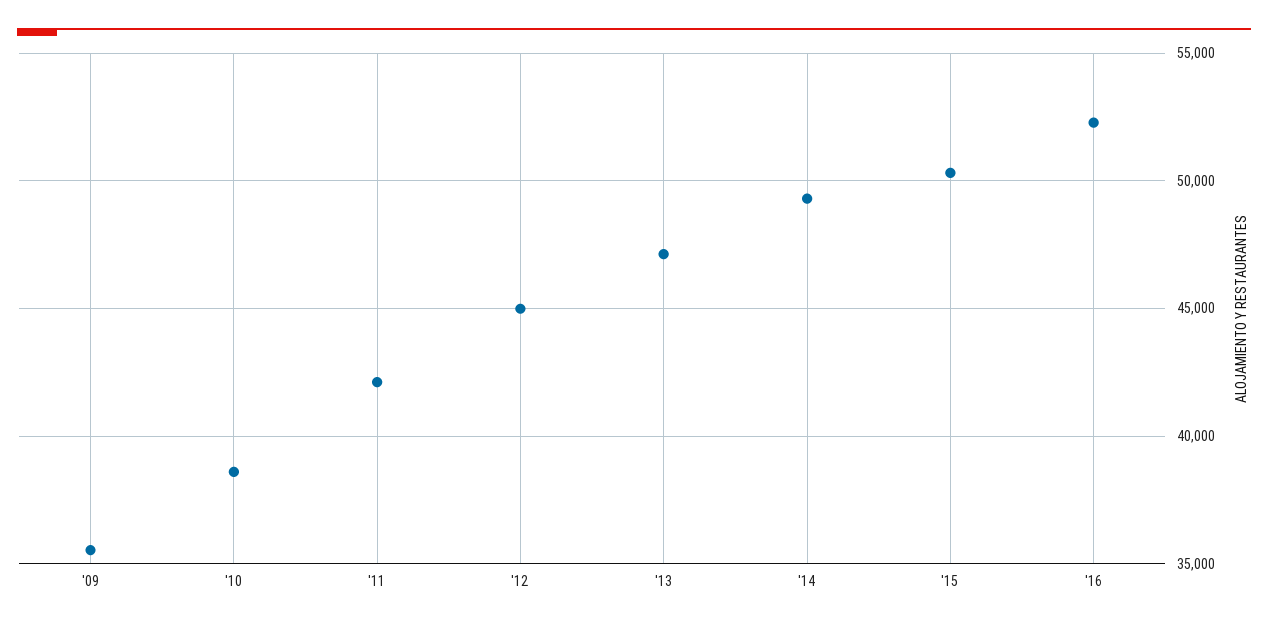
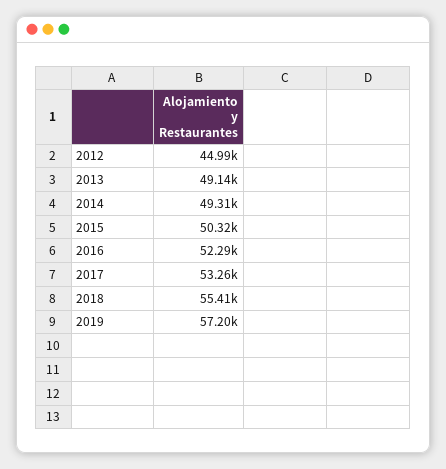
'09: 35500 -> none
'10: 38500 -> none
'11: 42000 -> none
'13: 47000 -> 49140
2017: none -> 53260
2018: none -> 55410
2019: none -> 57200

